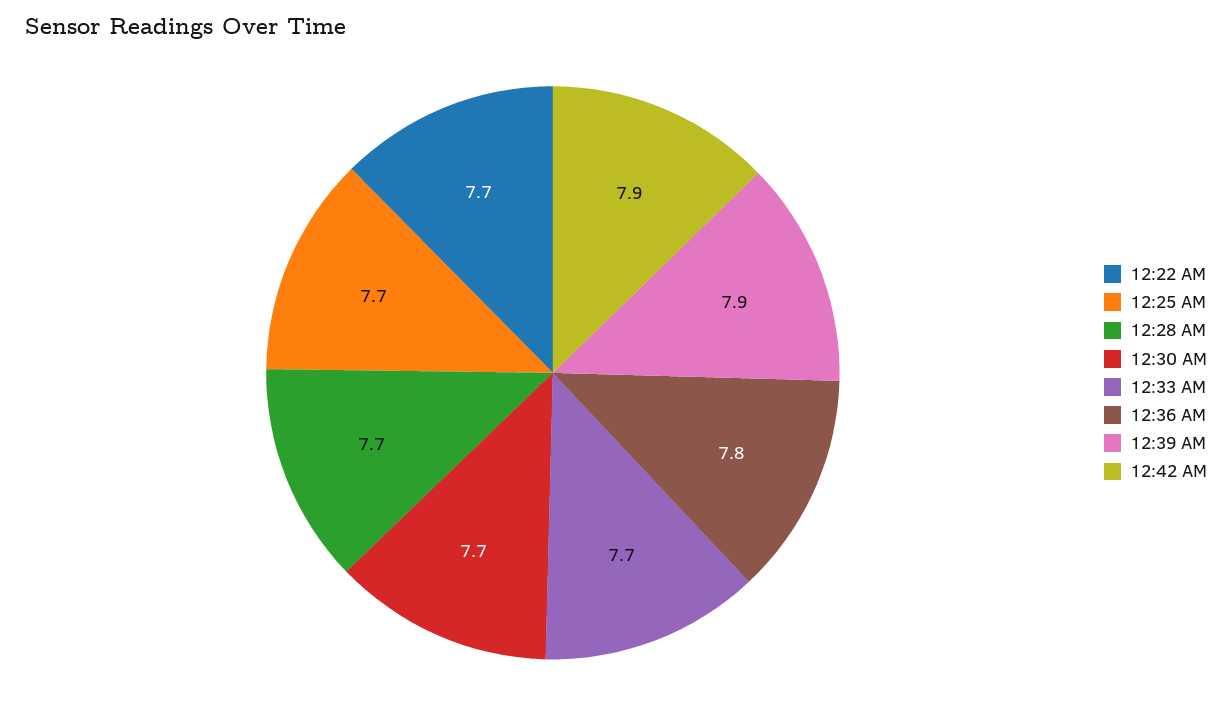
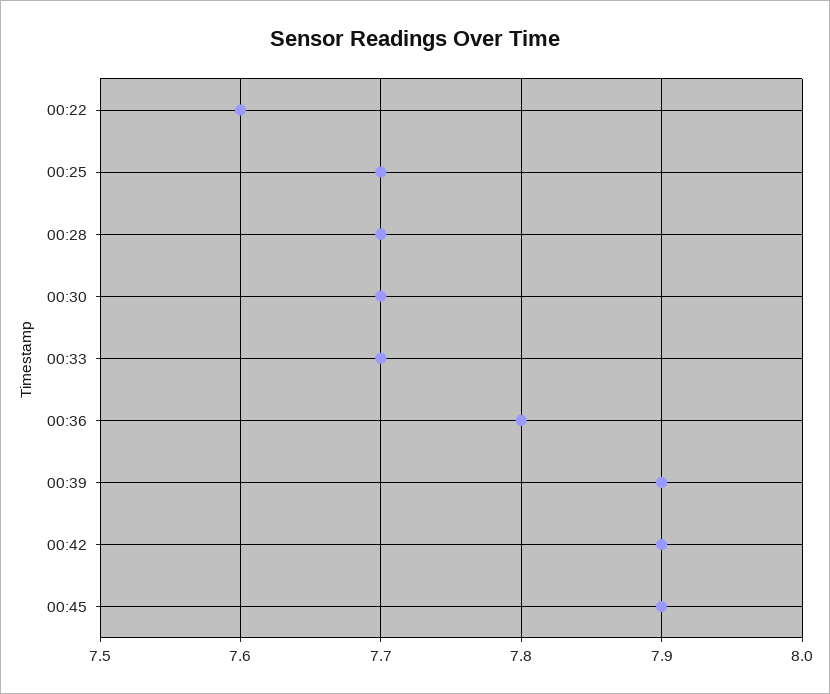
12:22 AM: 7.7 -> 7.6
00:45: none -> 7.9

